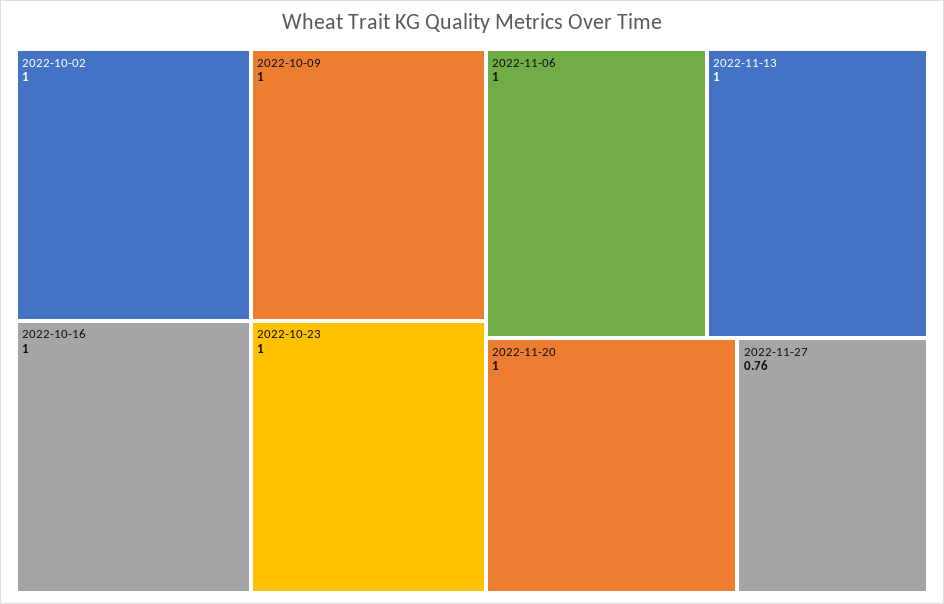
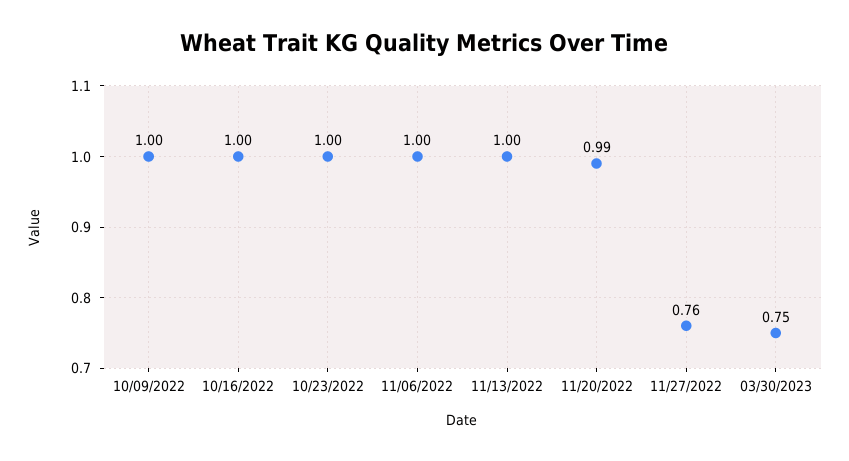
2022-10-02: 1 -> none
2022-11-20: 1 -> 0.99
03/30/2023: none -> 0.75

